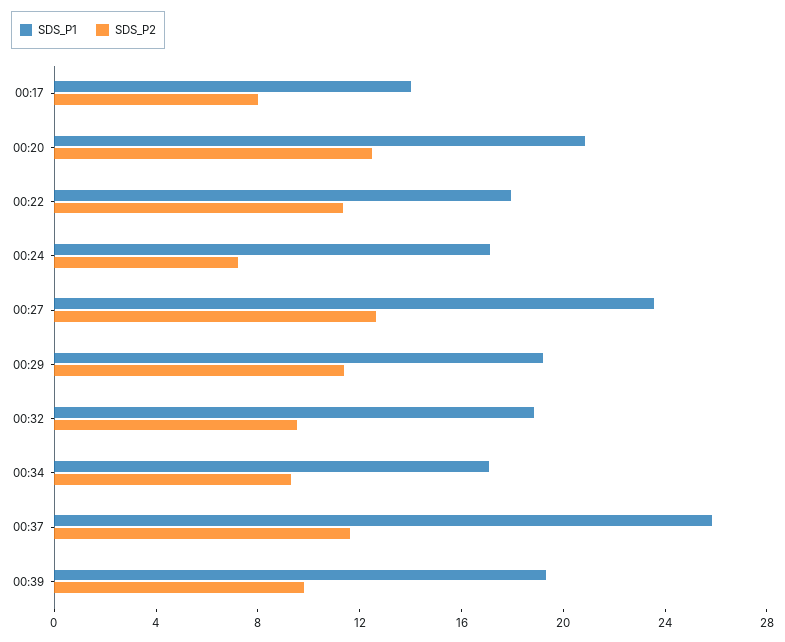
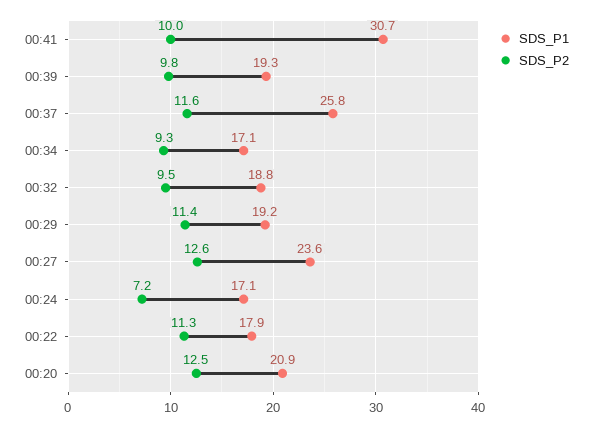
SDS_P1, 00:17: 14 -> none
SDS_P2, 00:17: 8 -> none
SDS_P1, 00:41: none -> 30.7
SDS_P2, 00:41: none -> 10

